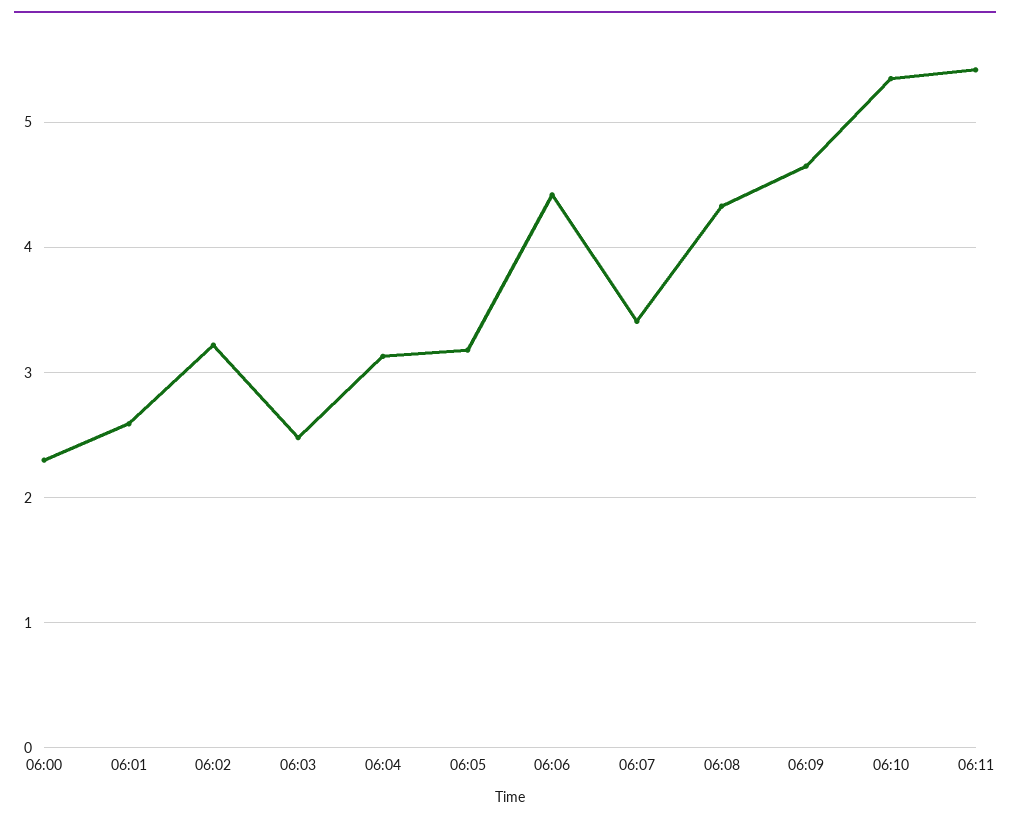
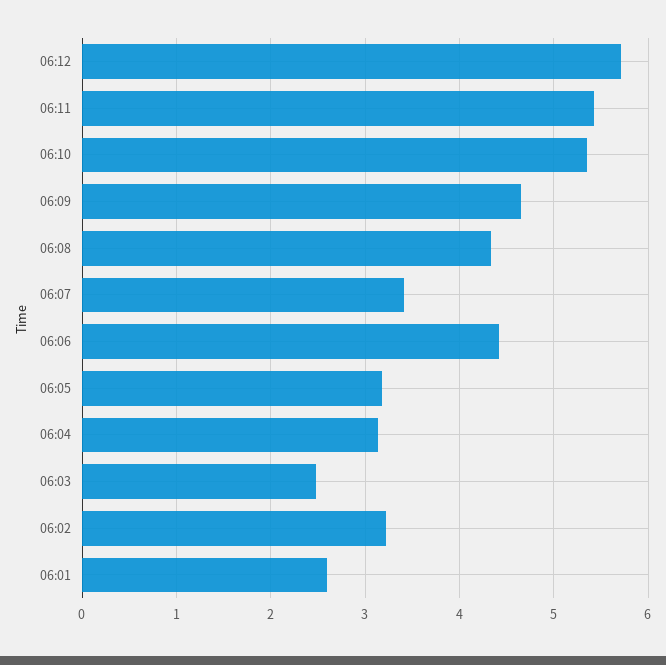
06:00: 2.3 -> none
06:12: none -> 5.7

